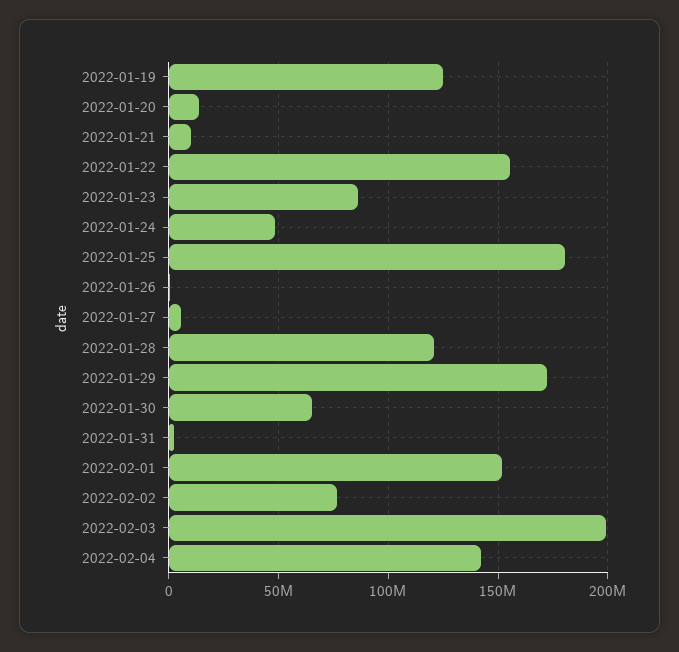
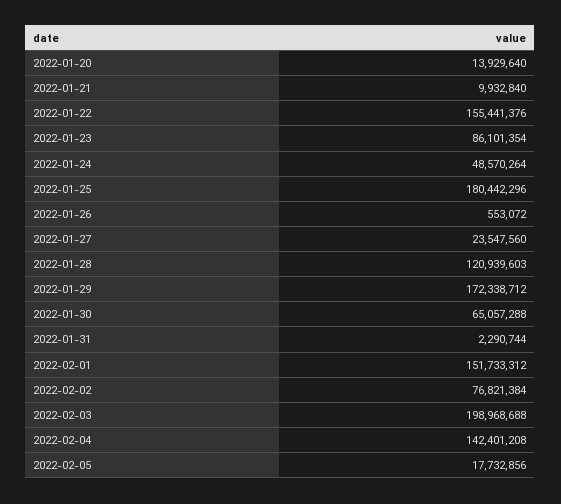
2022-01-19: 125000000 -> none
2022-01-27: 5000000 -> 23547560
2022-02-05: none -> 17732856

